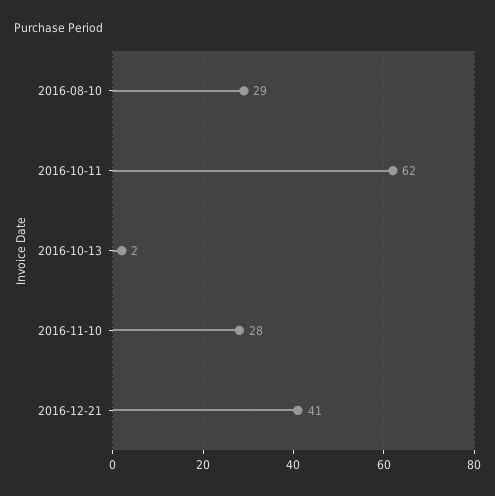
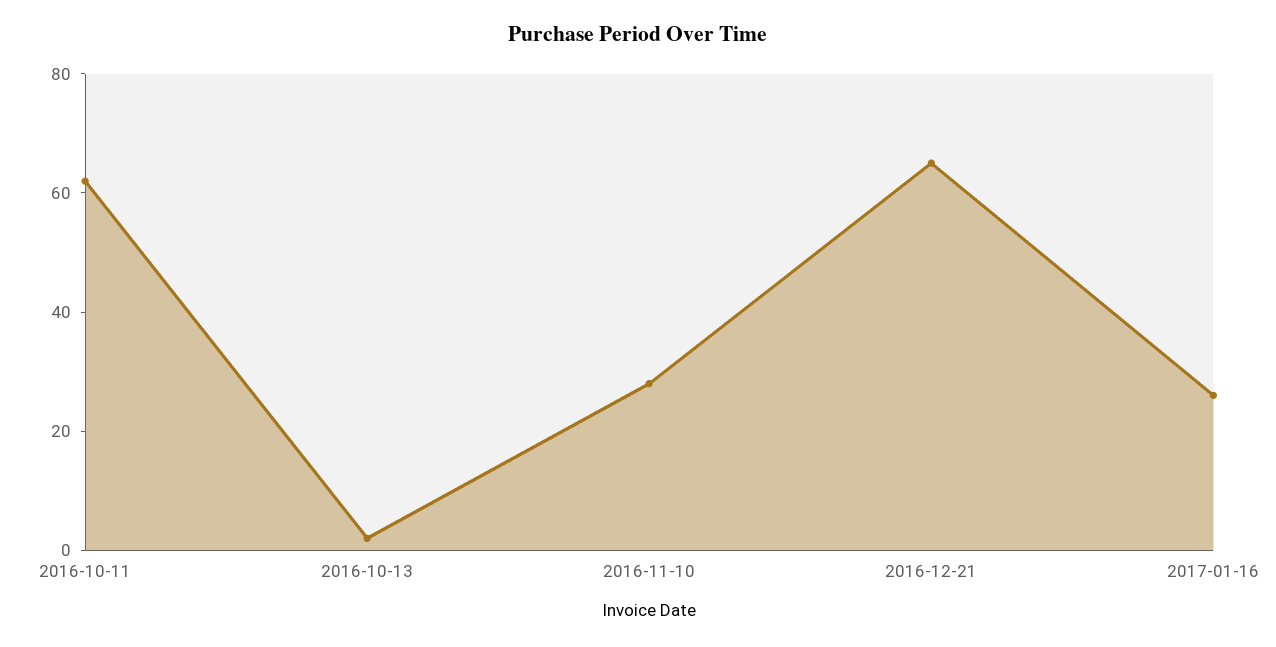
2016-08-10: 29 -> none
2016-12-21: 41 -> 65
2017-01-16: none -> 25

